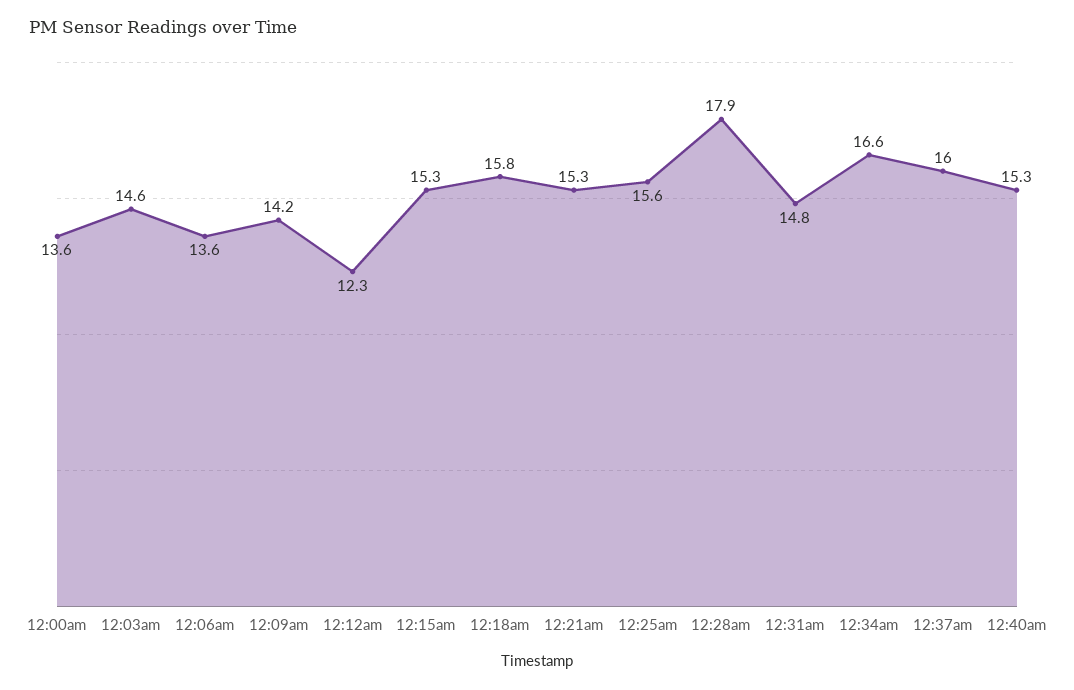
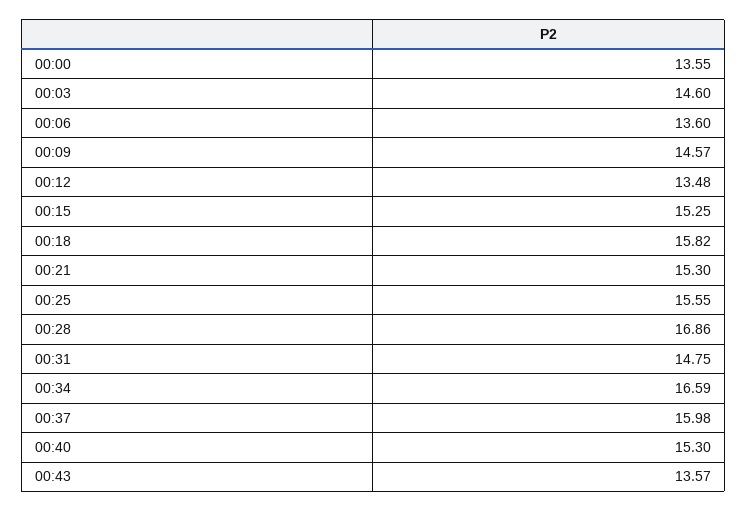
12:09am: 14.2 -> 14.57
12:12am: 12.3 -> 13.48
12:28am: 17.9 -> 16.86
00:43: none -> 13.57

